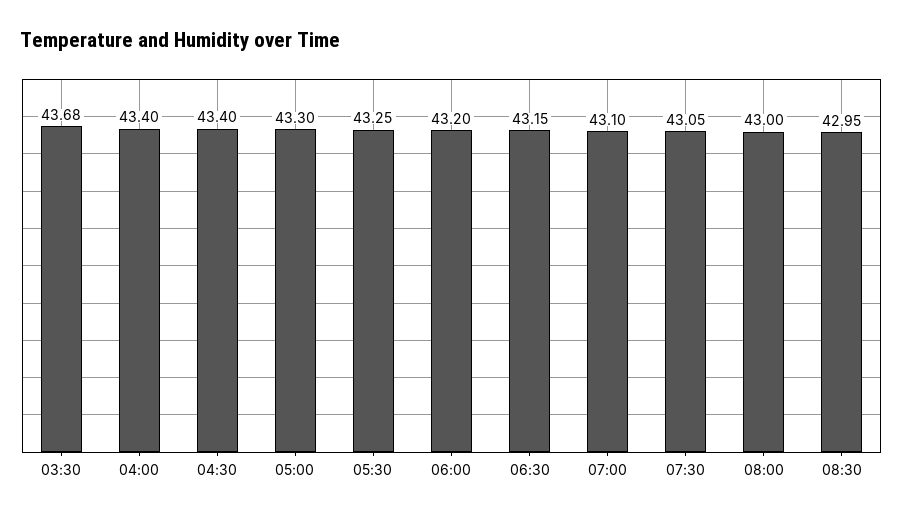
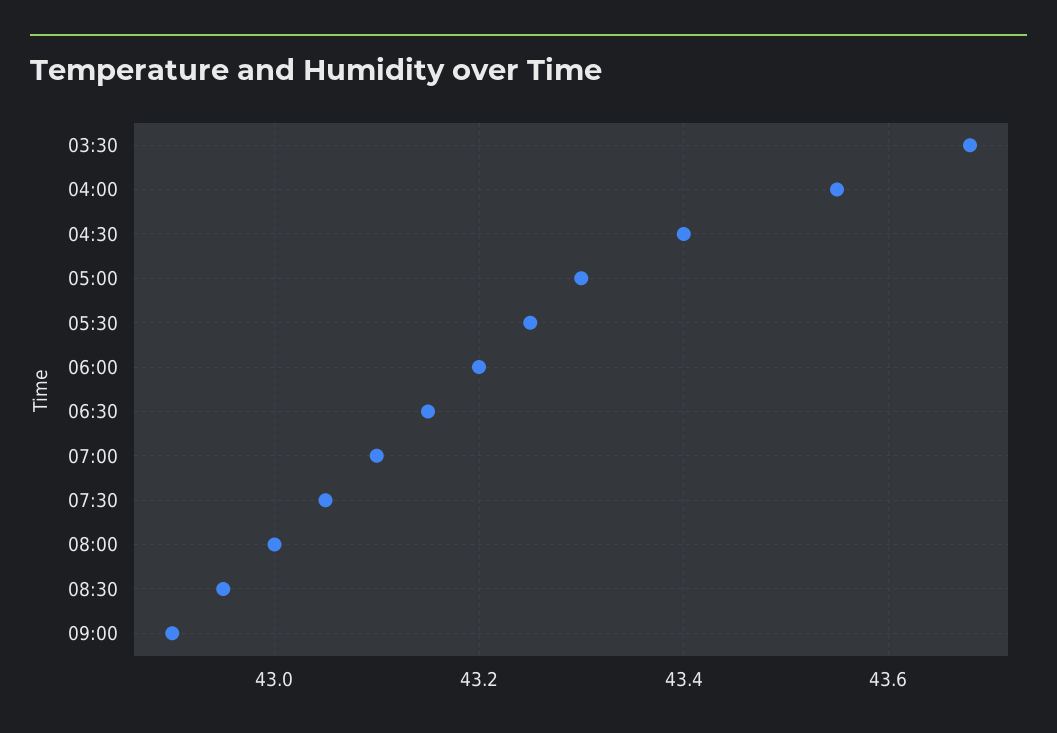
04:00: 43.4 -> 43.55
09:00: none -> 42.9

